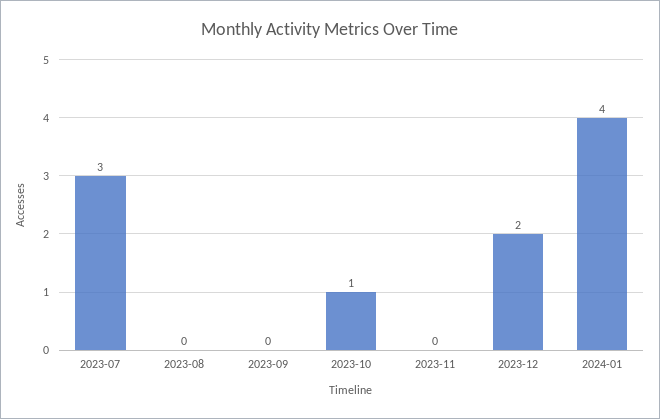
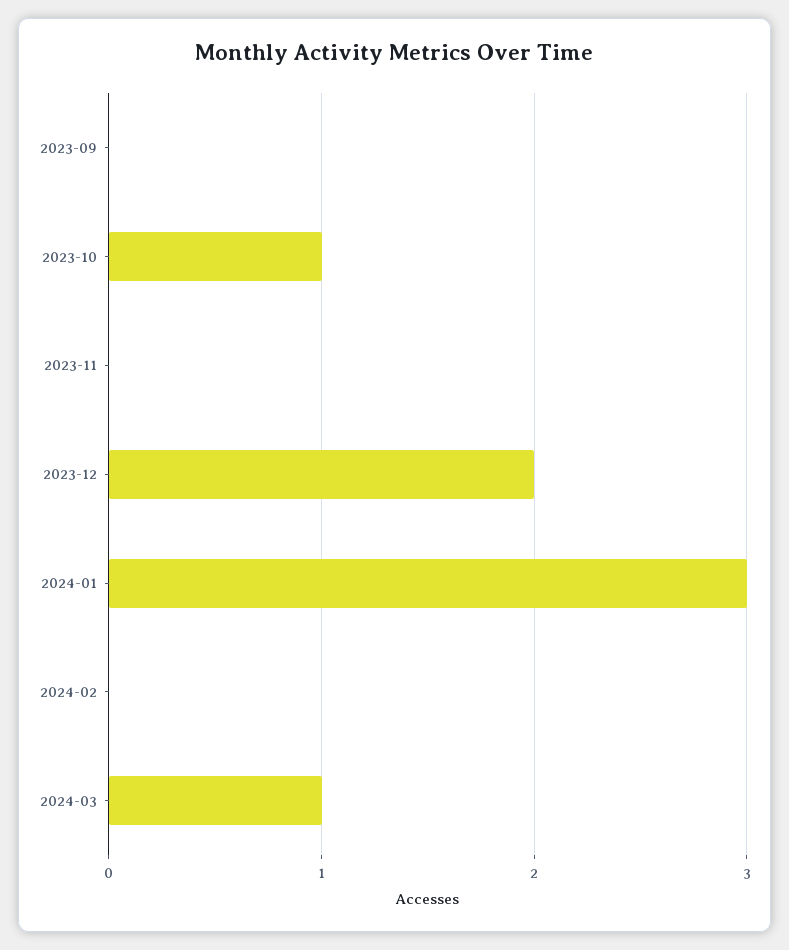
2023-07: 3 -> none
2023-08: 0 -> none
2024-01: 4 -> 3
2024-02: none -> 0
2024-03: none -> 1

